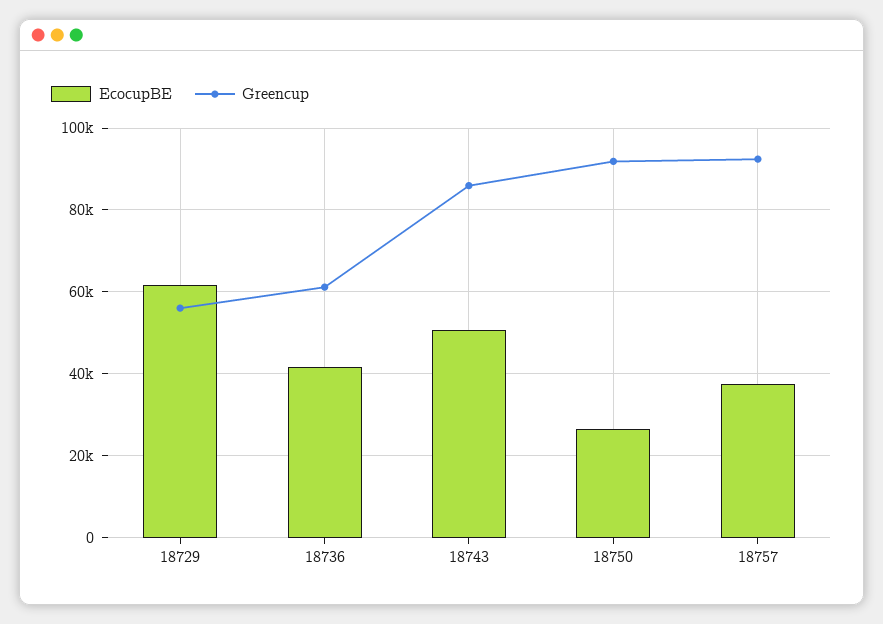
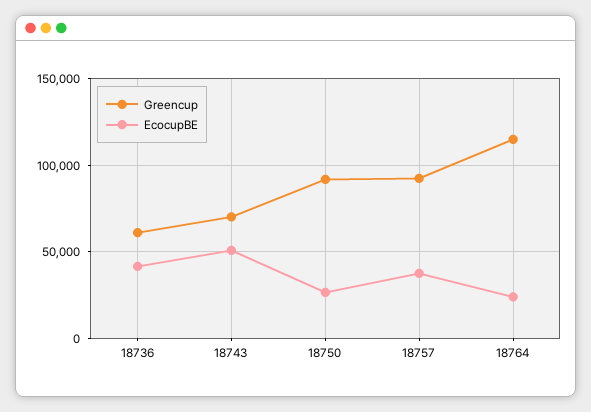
EcocupBE, 18729: 62000 -> none
Greencup, 18729: 56000 -> none
Greencup, 18743: 86000 -> 70000
Greencup, 18764: none -> 115000
EcocupBE, 18764: none -> 25000

